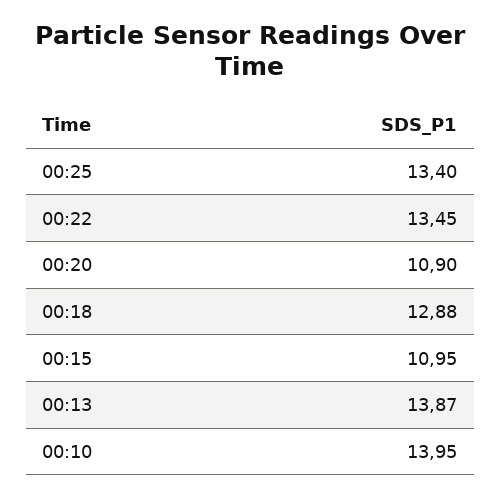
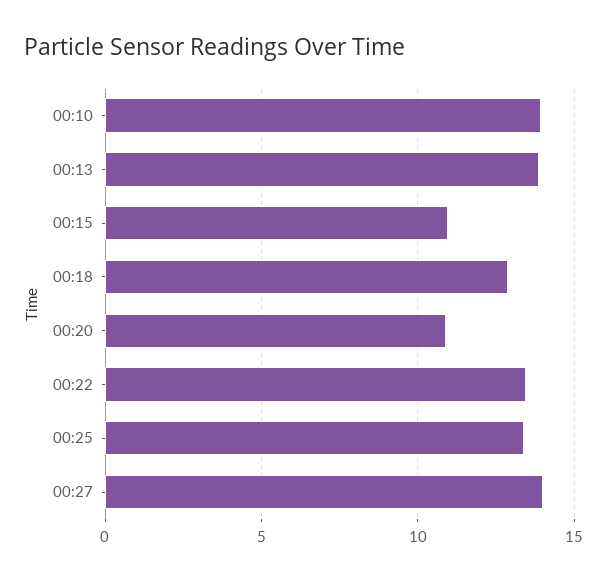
00:27: none -> 14

